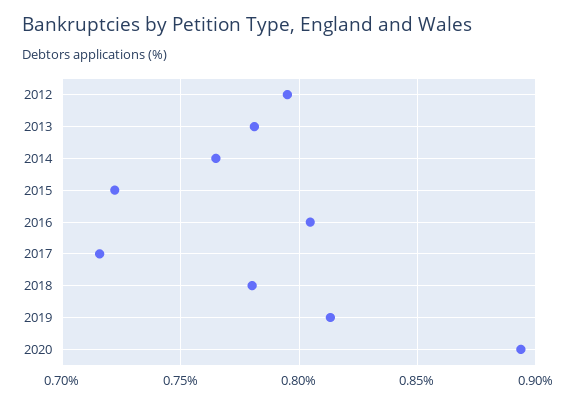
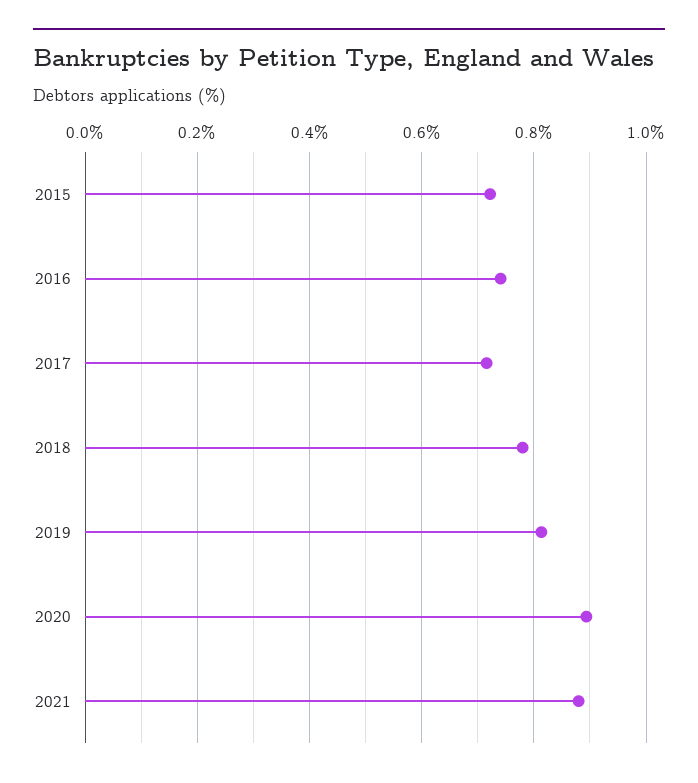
2012: 0.795 -> none
2013: 0.78 -> none
2014: 0.765 -> none
2016: 0.805 -> 0.74
2021: none -> 0.88

